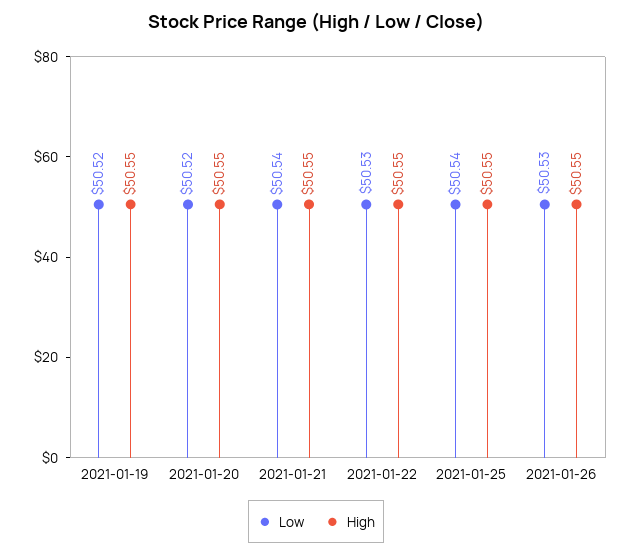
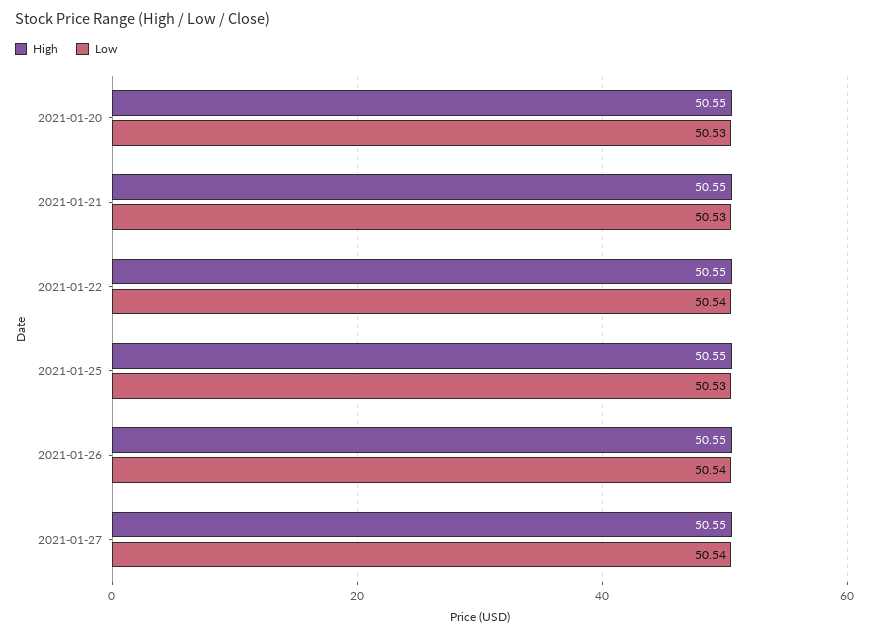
Low, 2021-01-19: 50.52 -> none
High, 2021-01-19: 50.55 -> none
Low, 2021-01-20: 50.52 -> 50.53
Low, 2021-01-21: 50.54 -> 50.53
Low, 2021-01-22: 50.53 -> 50.54
Low, 2021-01-25: 50.54 -> 50.53
Low, 2021-01-26: 50.53 -> 50.54
High, 2021-01-27: none -> 50.55
Low, 2021-01-27: none -> 50.54

